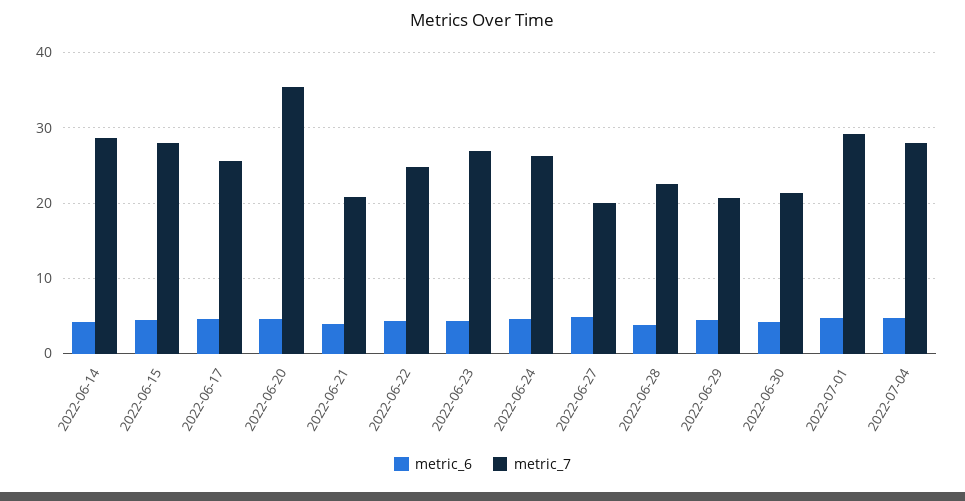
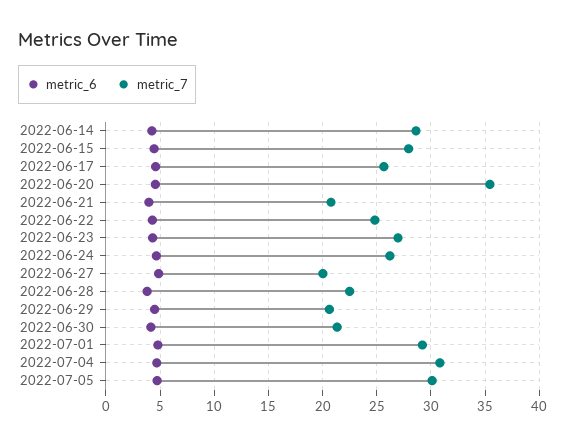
metric_7, 2022-07-04: 28 -> 31
metric_6, 2022-07-05: none -> 5
metric_7, 2022-07-05: none -> 30

